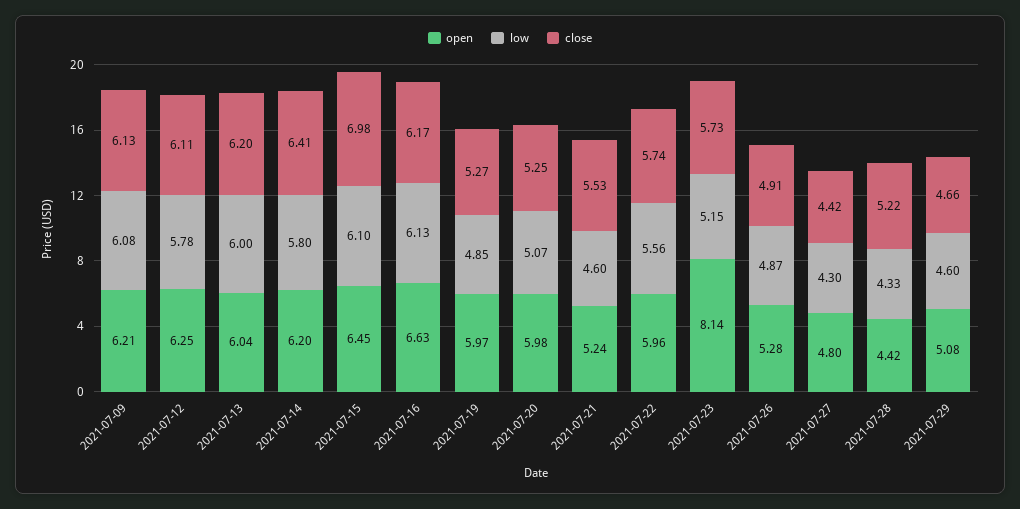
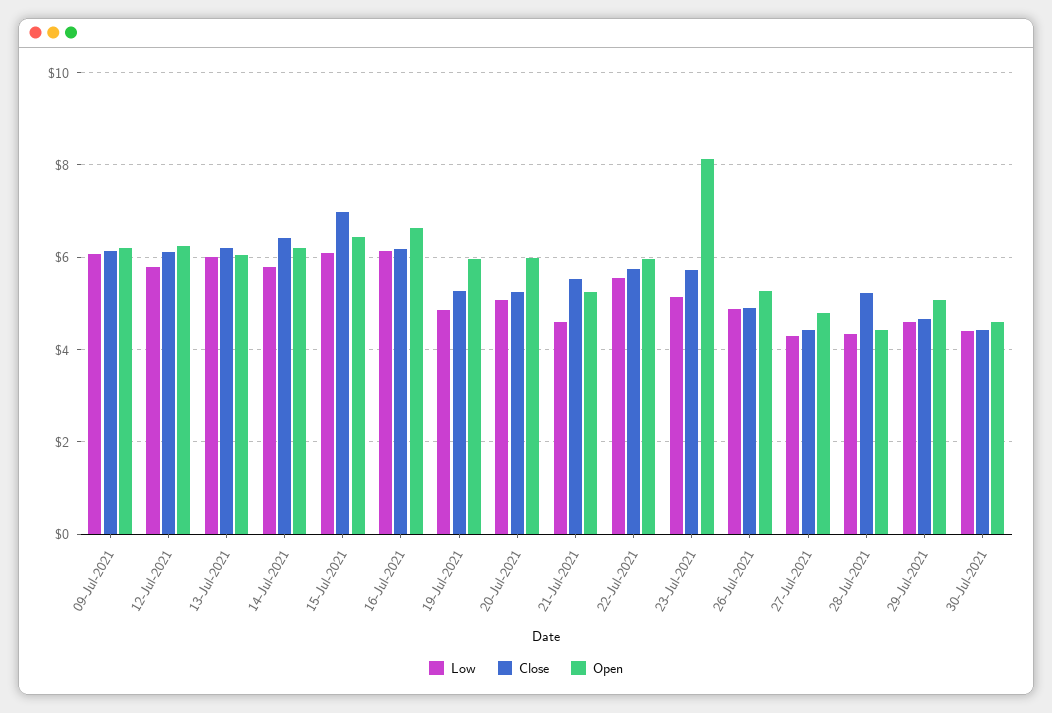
low, 30-Jul-2021: none -> 4.4
close, 30-Jul-2021: none -> 4.4
open, 30-Jul-2021: none -> 4.6

